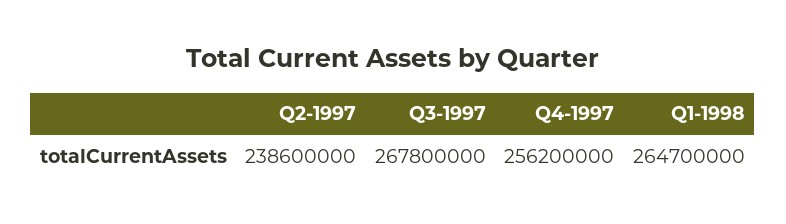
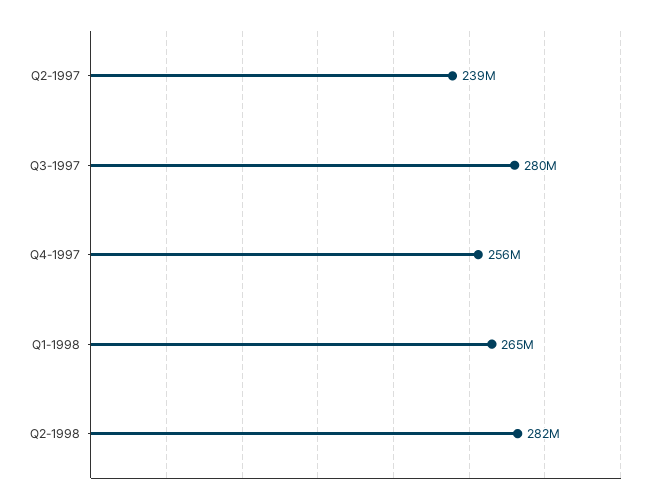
Q3-1997: 267800000 -> 280000000
Q2-1998: none -> 282000000

